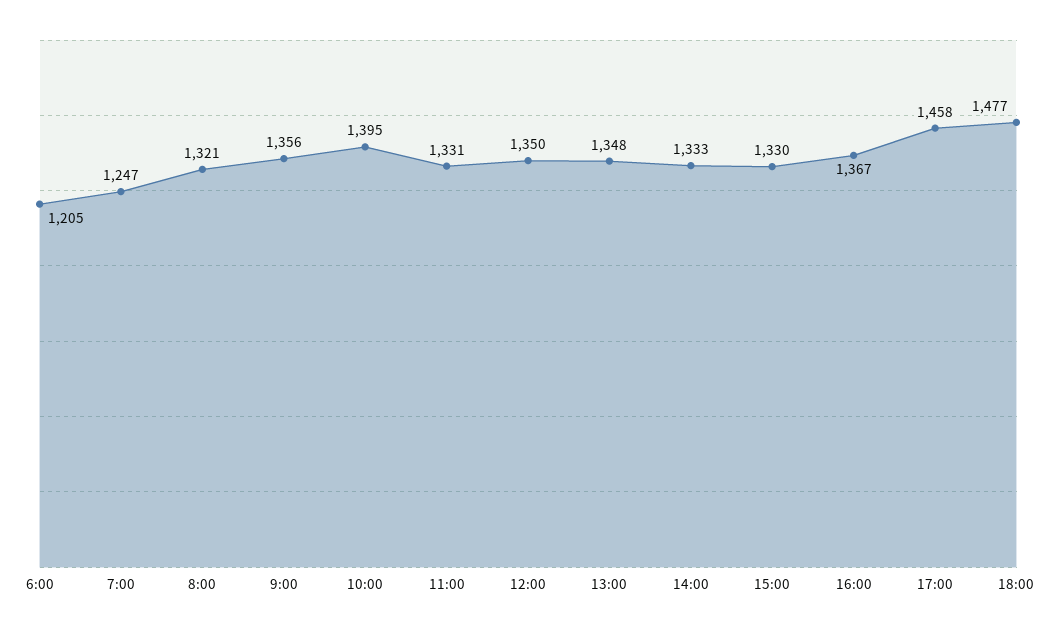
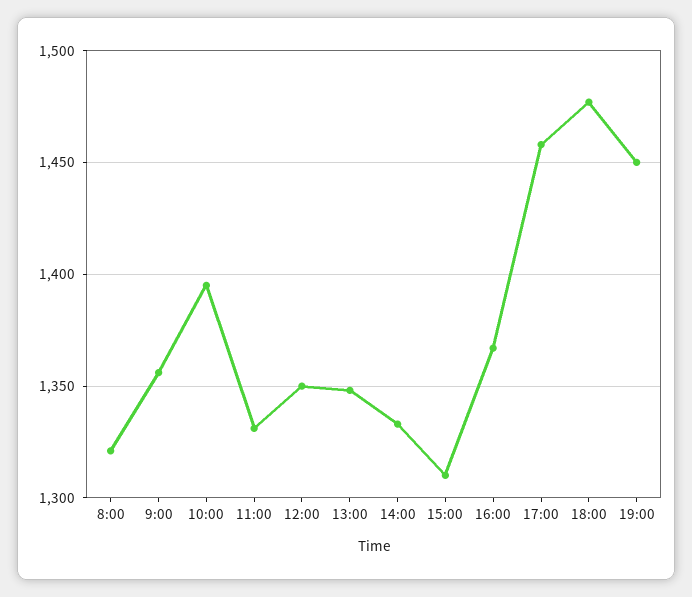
6:00: 1205 -> none
7:00: 1247 -> none
15:00: 1330 -> 1310
19:00: none -> 1450

